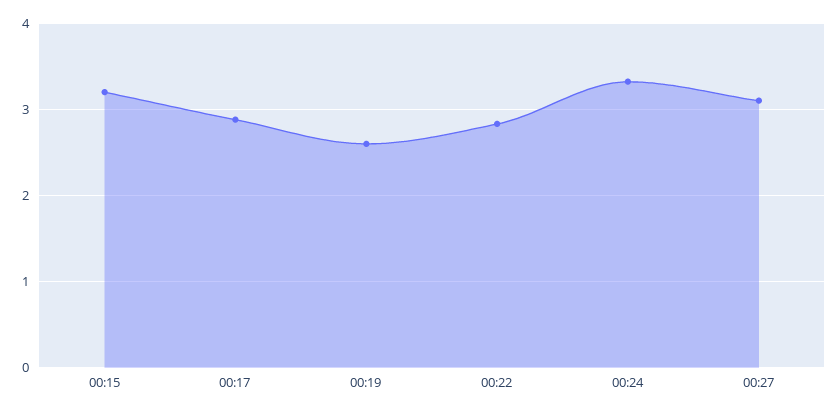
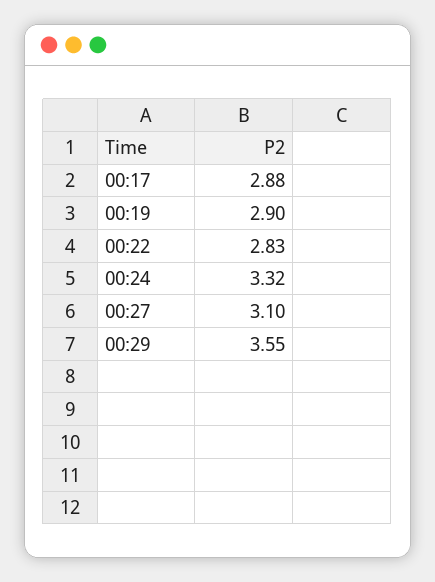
00:15: 3.2 -> none
00:19: 2.6 -> 2.9
00:29: none -> 3.55

